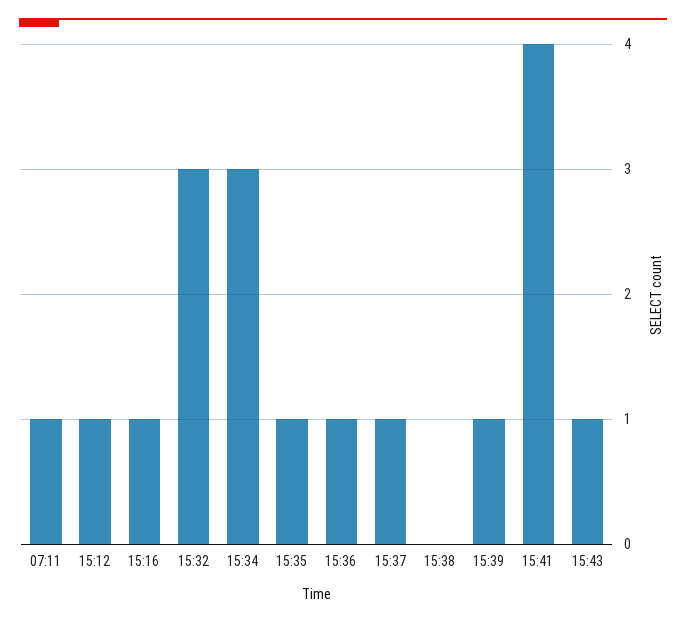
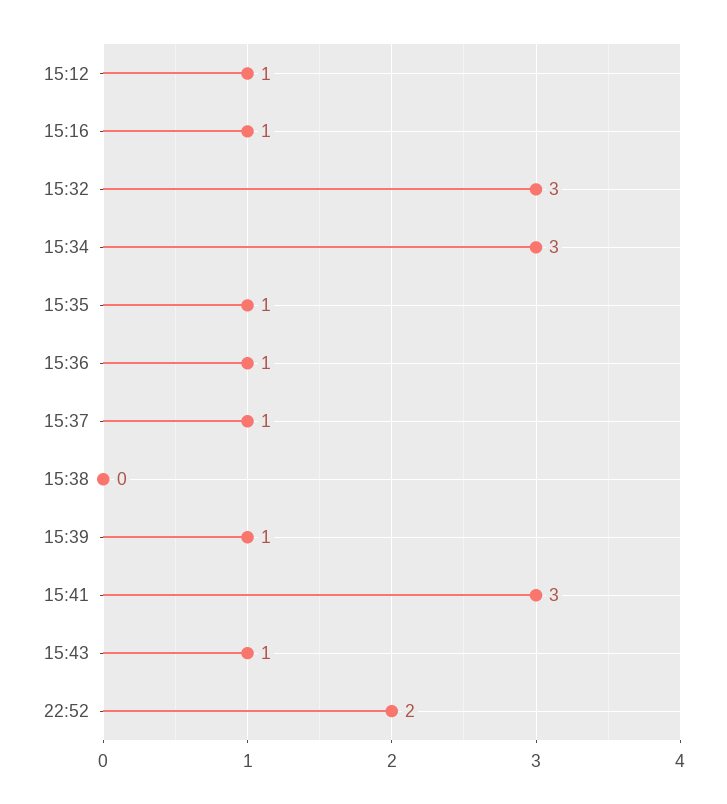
07:11: 1 -> none
15:41: 4 -> 3
22:52: none -> 2

